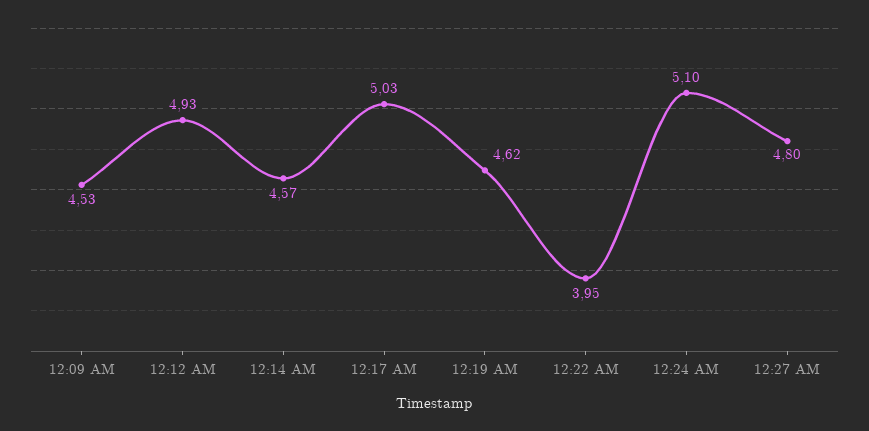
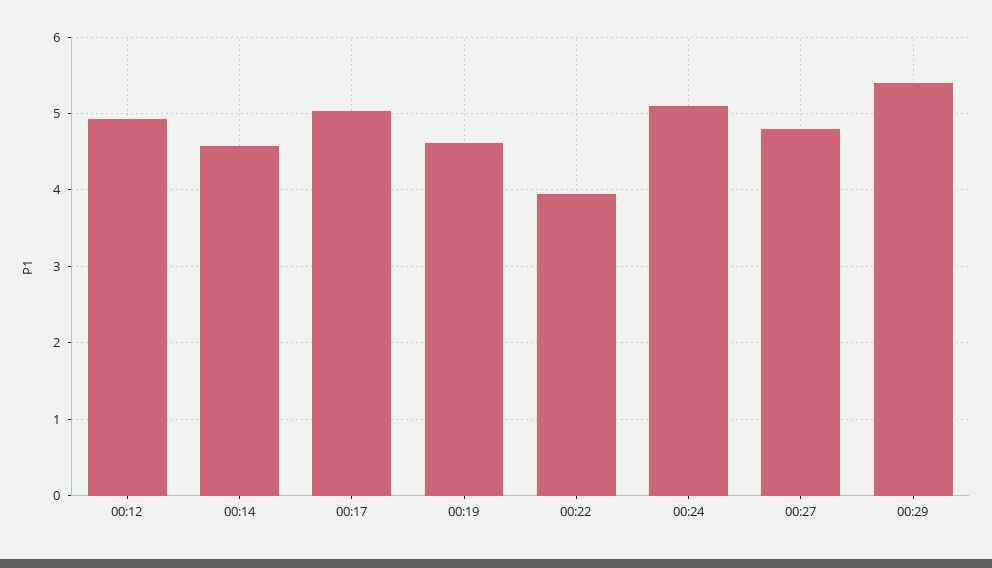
12:09 AM: 4.53 -> none
00:29: none -> 5.4

